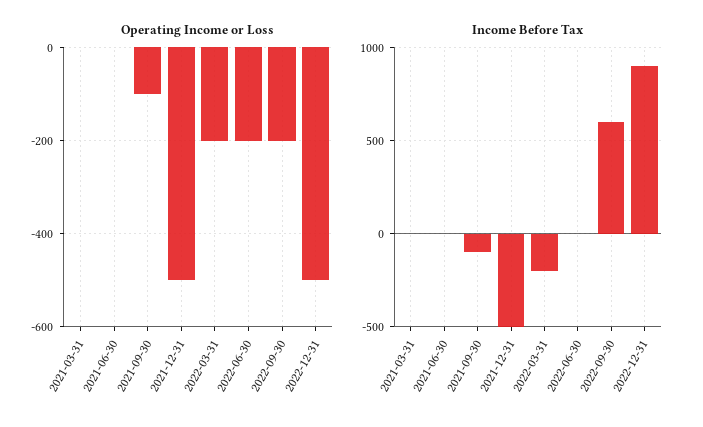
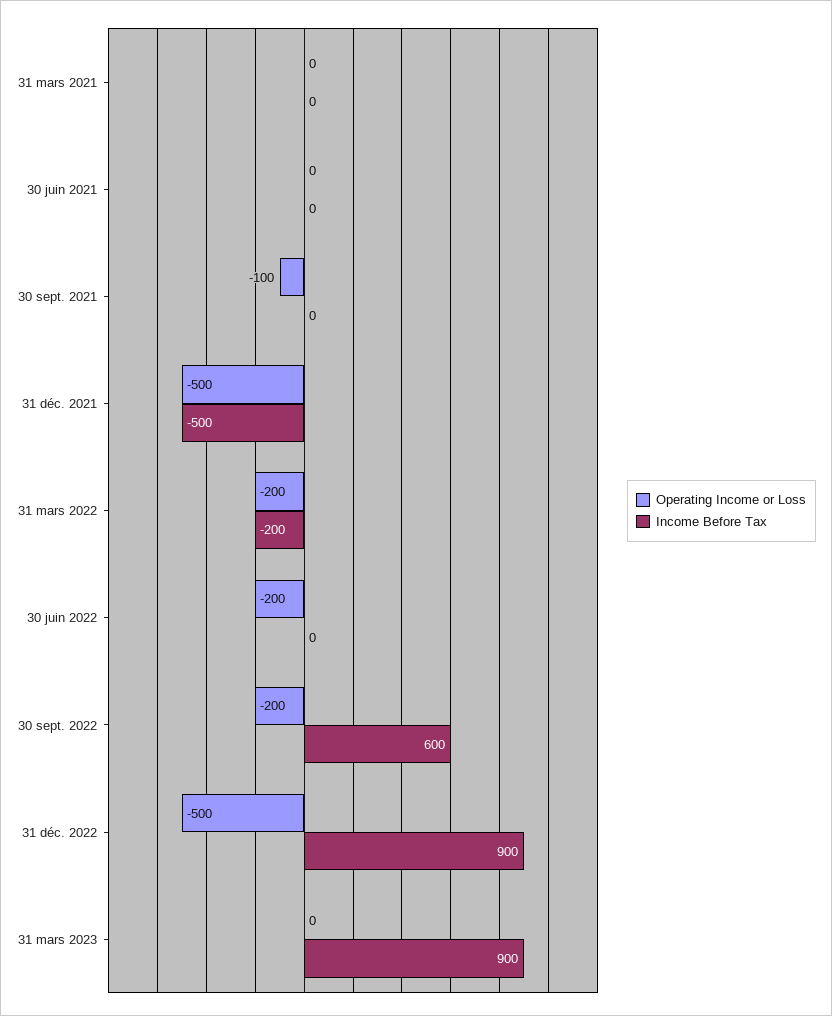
Income Before Tax, 2021-09-30: -100 -> 0
Operating Income or Loss, 31 mars 2023: none -> 0
Income Before Tax, 31 mars 2023: none -> 900

